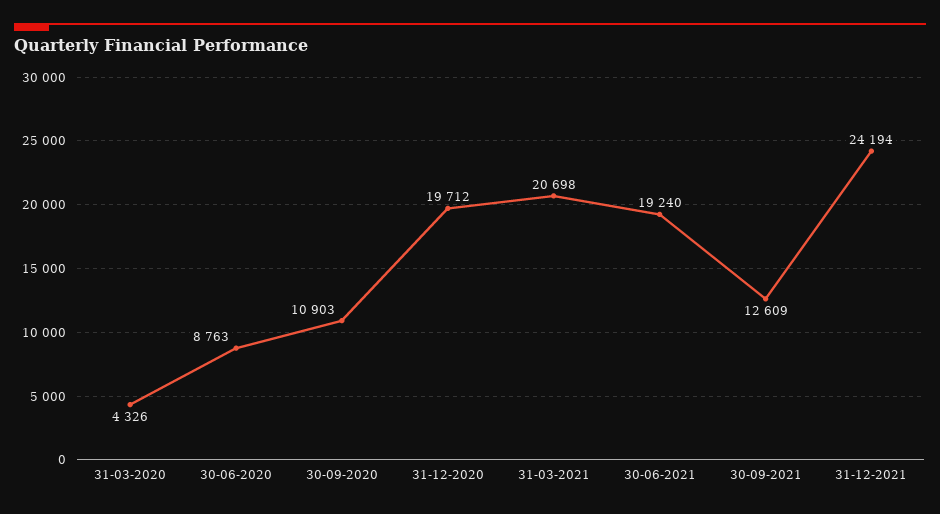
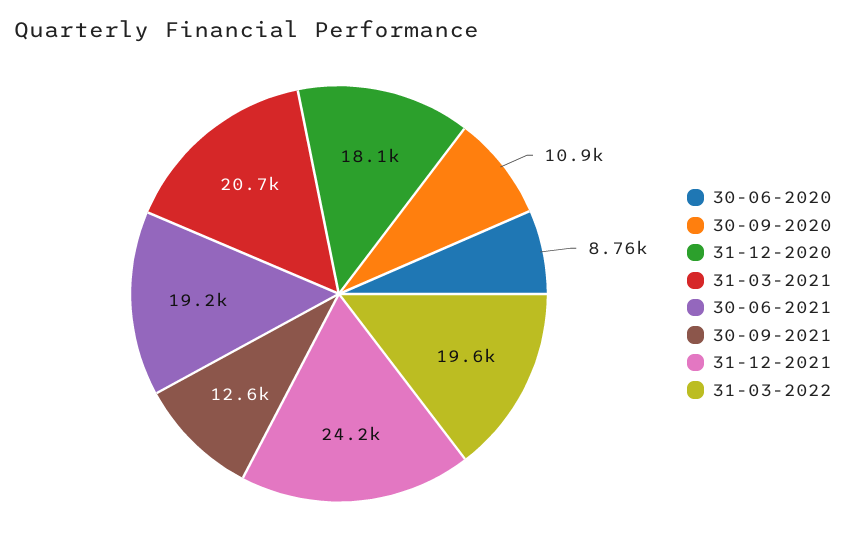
31-03-2020: 4326 -> none
31-12-2020: 19712 -> 18100
31-03-2022: none -> 19600

